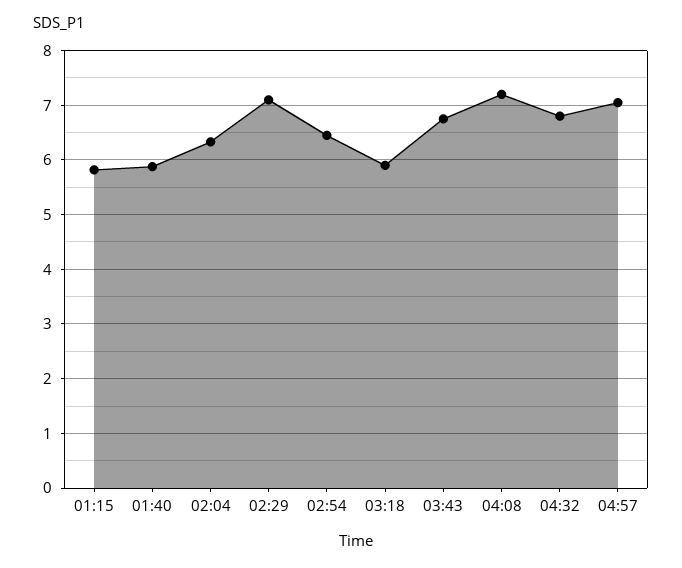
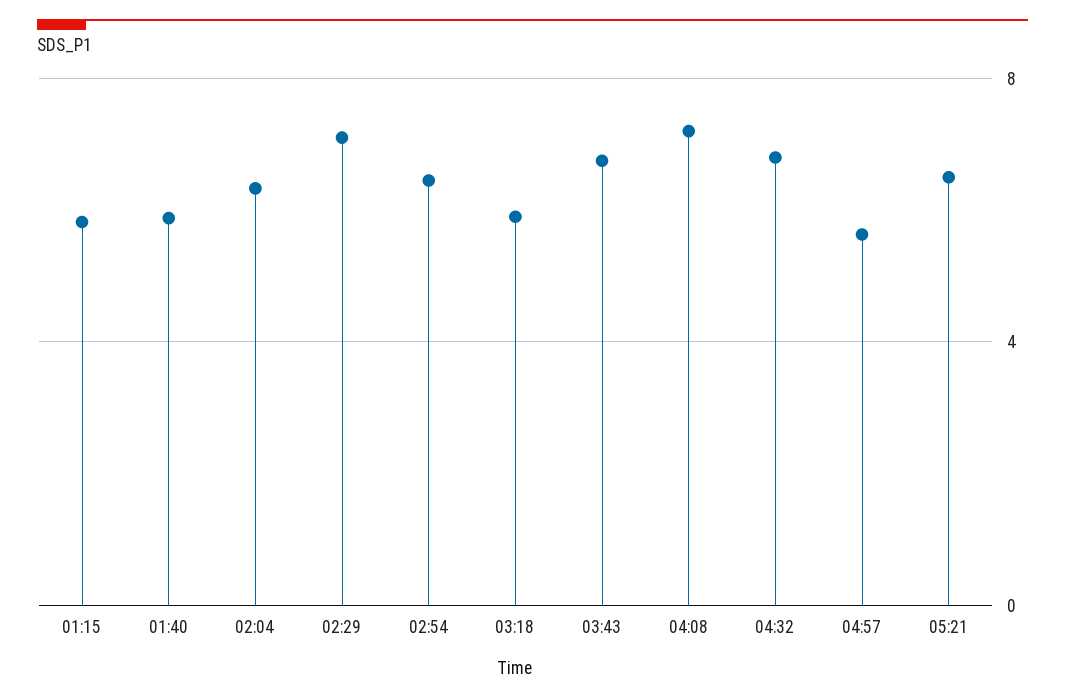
04:57: 7 -> 5.5
05:21: none -> 6.5

